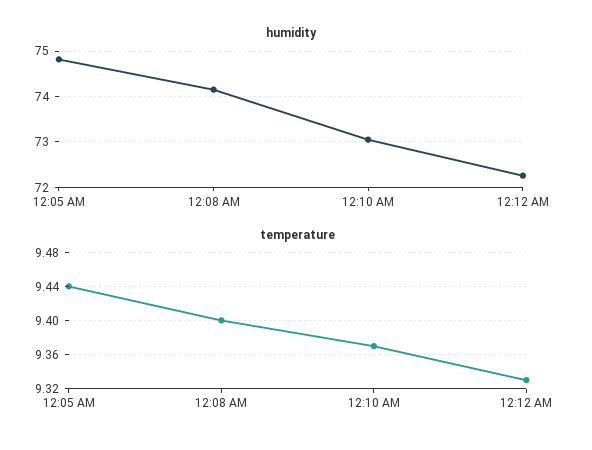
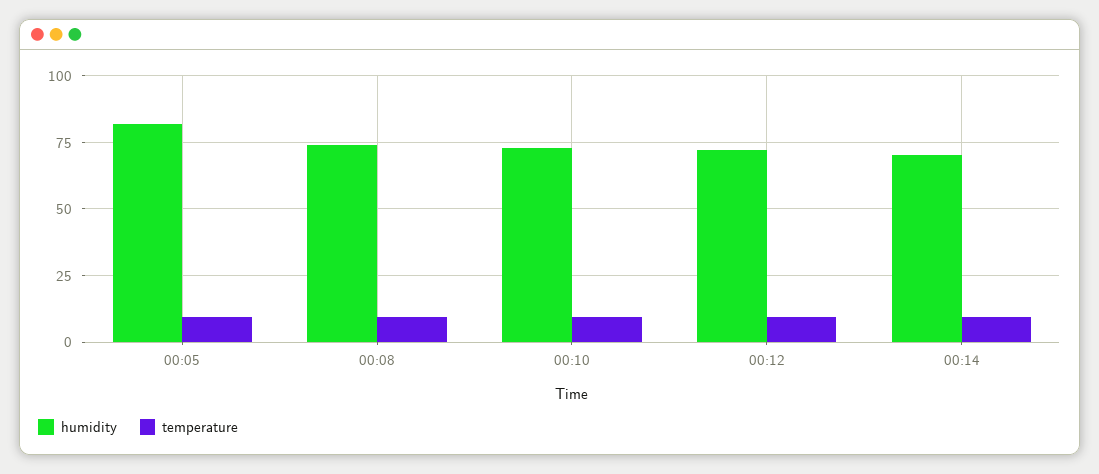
humidity, 12:05 AM: 74.8 -> 82.5
humidity, 00:14: none -> 70
temperature, 00:14: none -> 10

